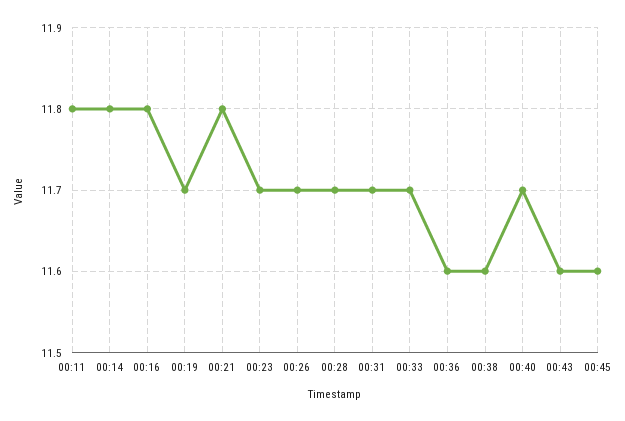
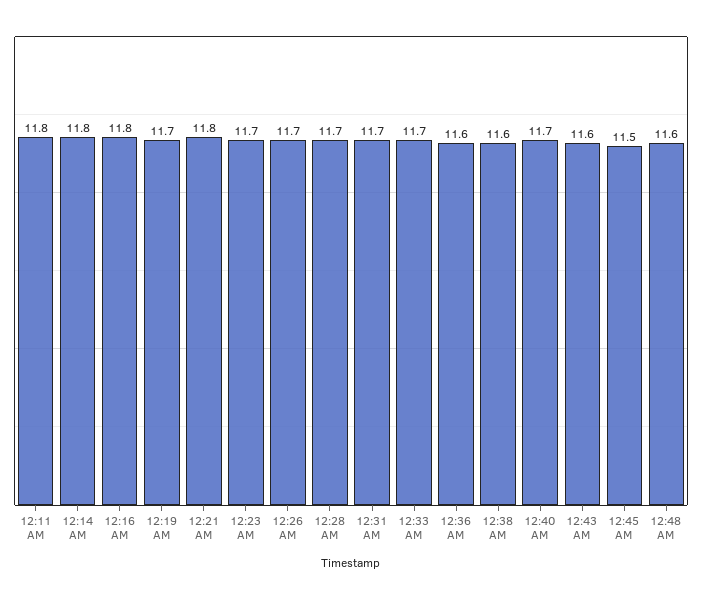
00:45: 11.6 -> 11.5
12:48 AM: none -> 11.6

